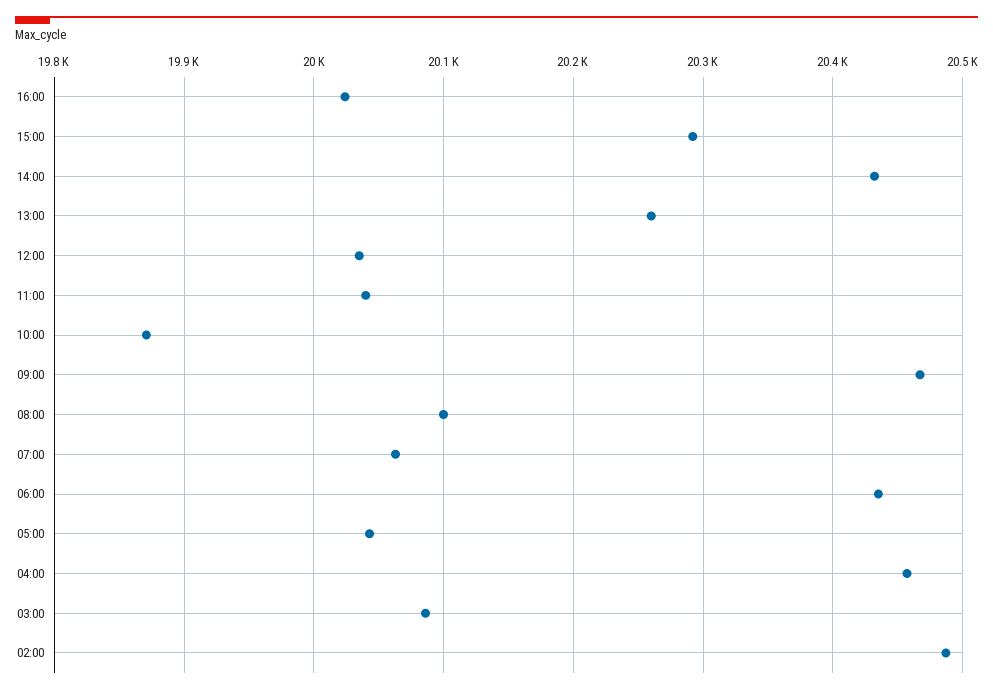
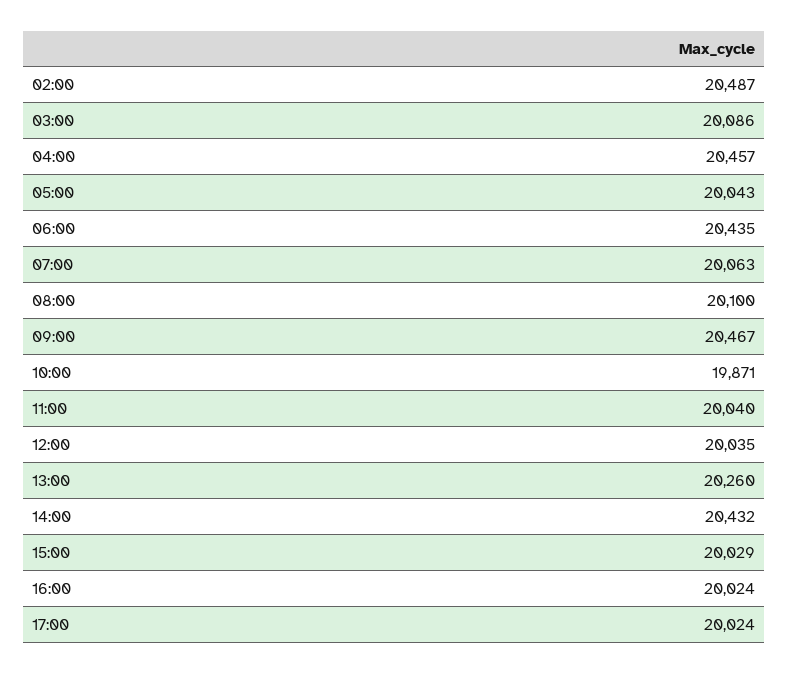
15:00: 20290 -> 20029
17:00: none -> 20024

